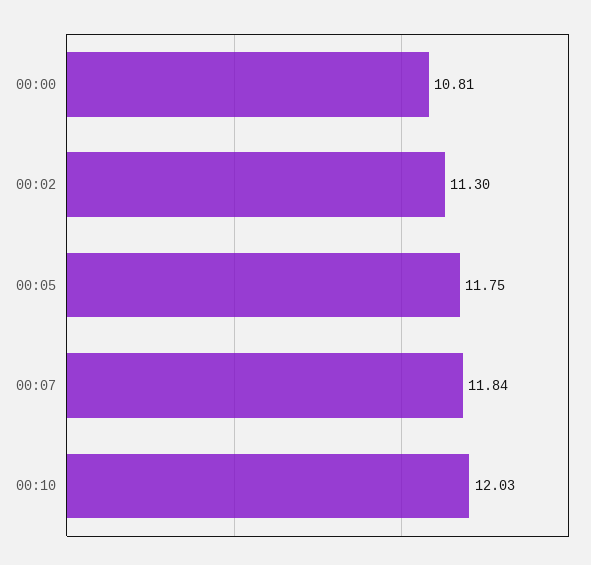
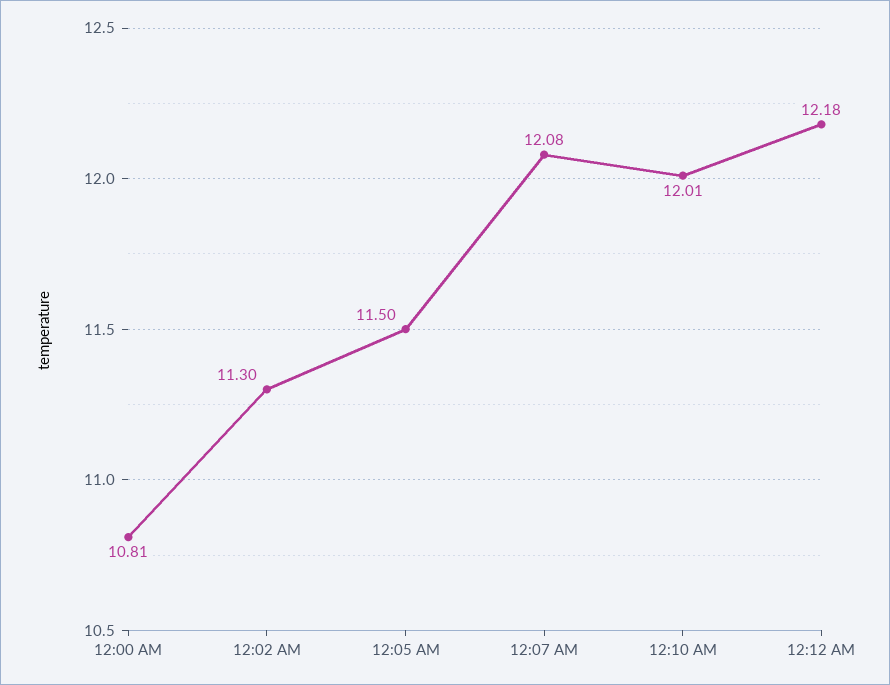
00:05: 11.75 -> 11.5
00:07: 11.84 -> 12.08
00:10: 12.03 -> 12.01
12:12 AM: none -> 12.18

